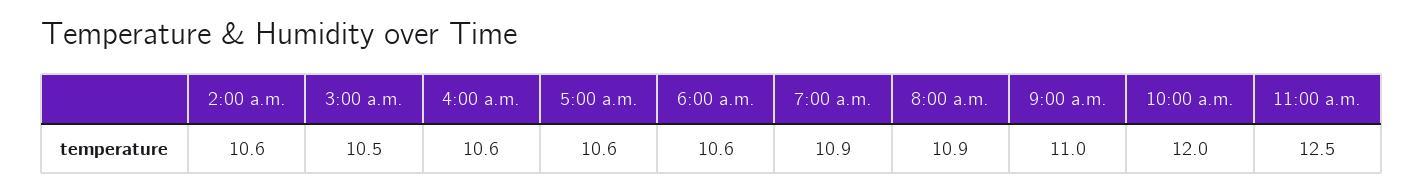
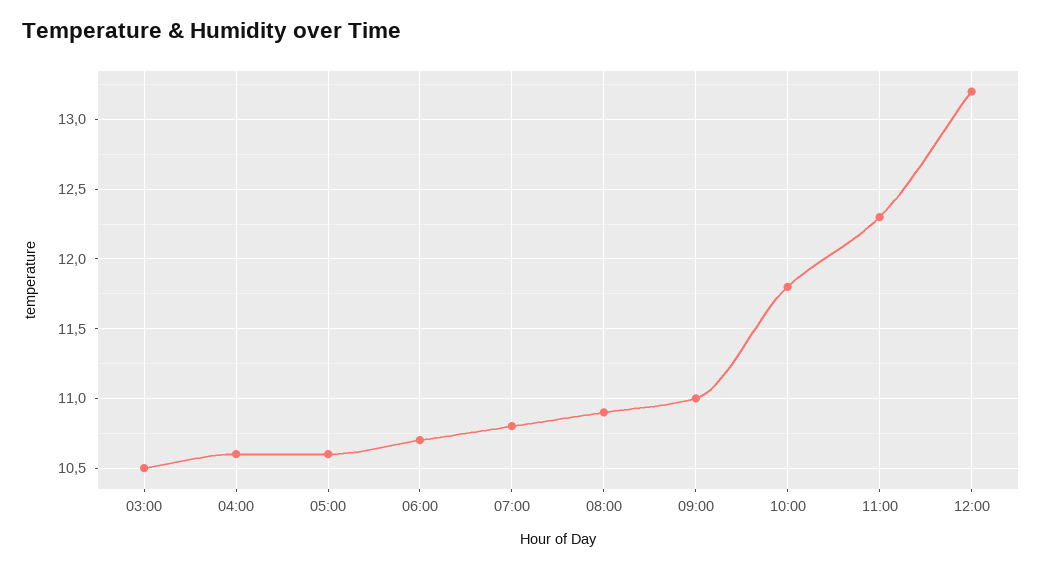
2:00 a.m.: 10.6 -> none
6:00 a.m.: 10.6 -> 10.7
7:00 a.m.: 10.9 -> 10.8
10:00 a.m.: 12 -> 11.8
11:00 a.m.: 12.5 -> 12.3
12:00: none -> 13.2

